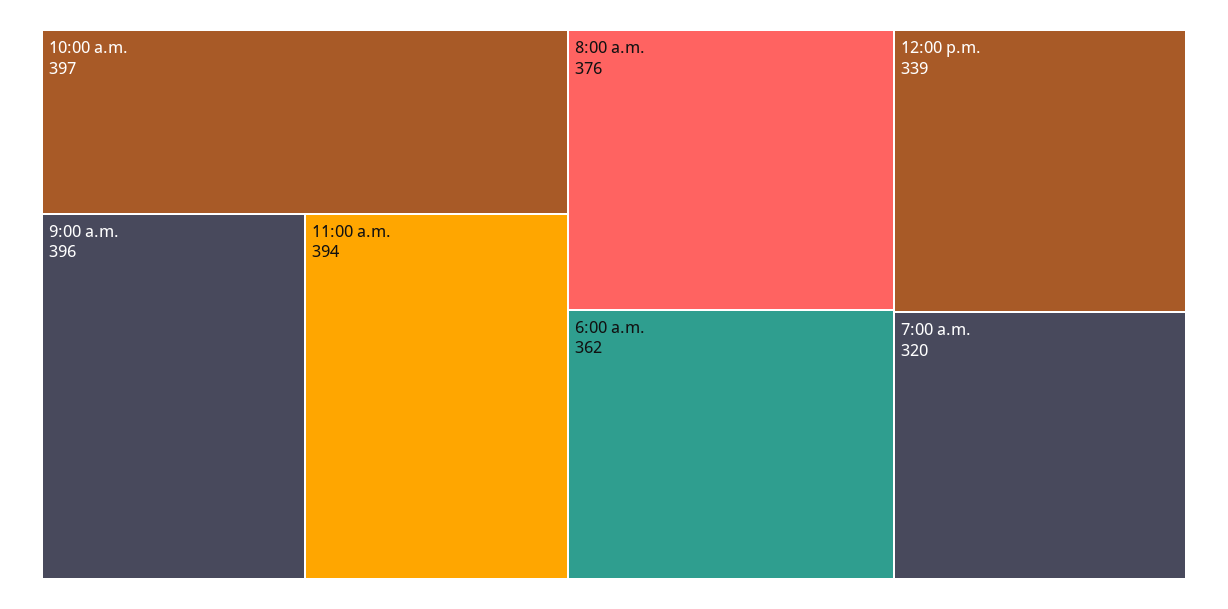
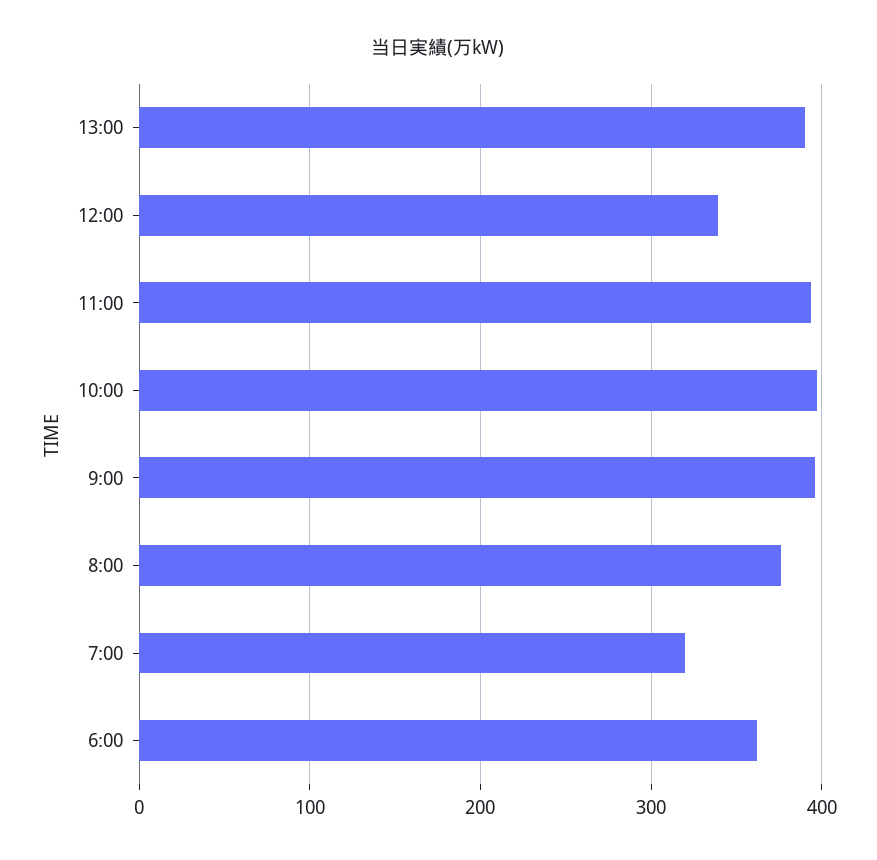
13:00: none -> 390

